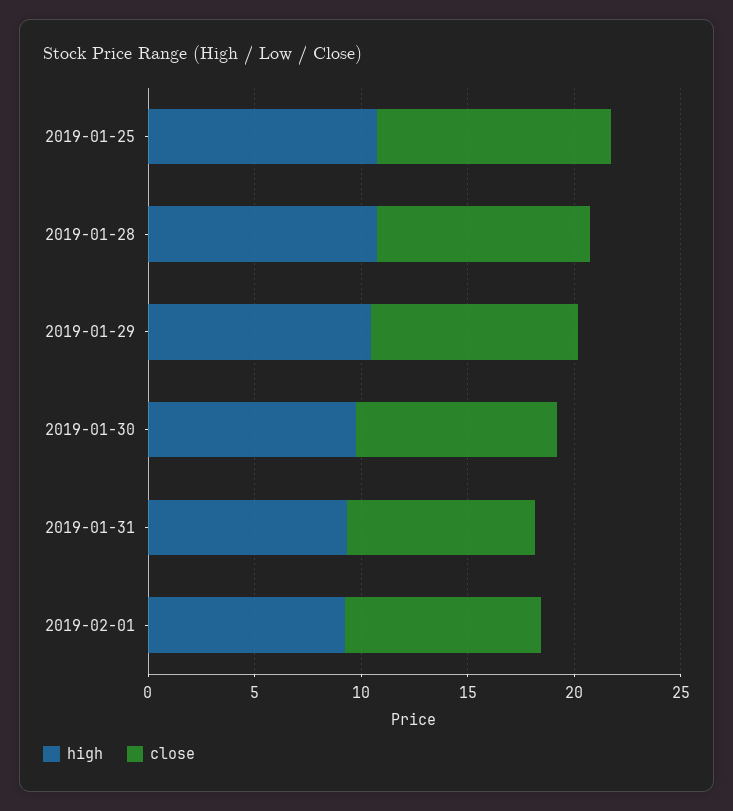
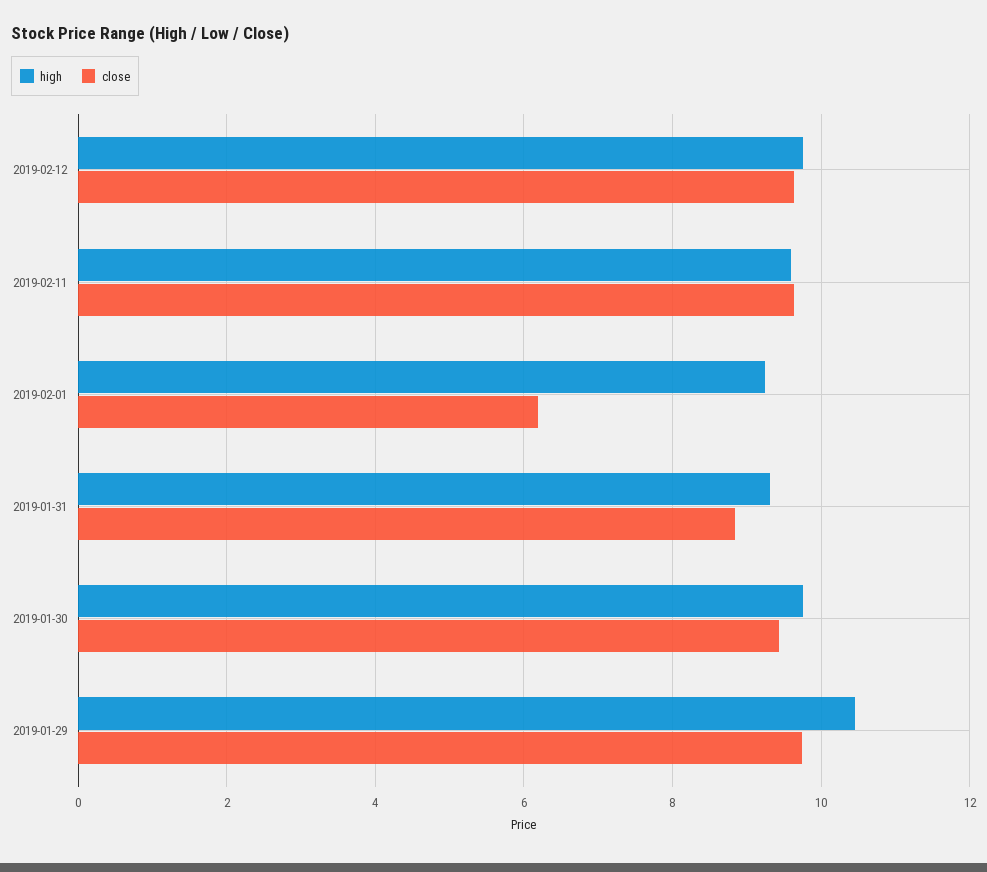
high, 2019-01-25: 11 -> none
close, 2019-01-25: 11 -> none
high, 2019-01-28: 11 -> none
close, 2019-01-28: 10 -> none
close, 2019-02-01: 9 -> 6.2
high, 2019-02-12: none -> 9.8
close, 2019-02-12: none -> 9.6
high, 2019-02-11: none -> 9.6
close, 2019-02-11: none -> 9.6

